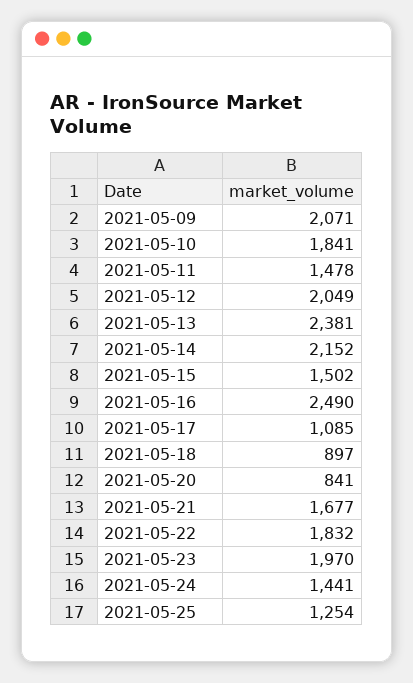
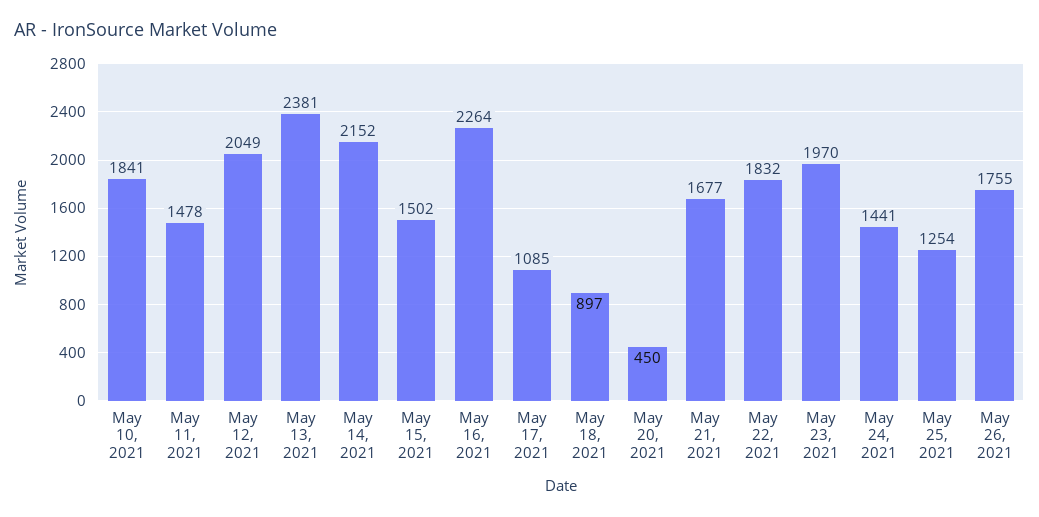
2021-05-09: 2071 -> none
2021-05-16: 2490 -> 2264
2021-05-20: 841 -> 450
May 26, 2021: none -> 1755

